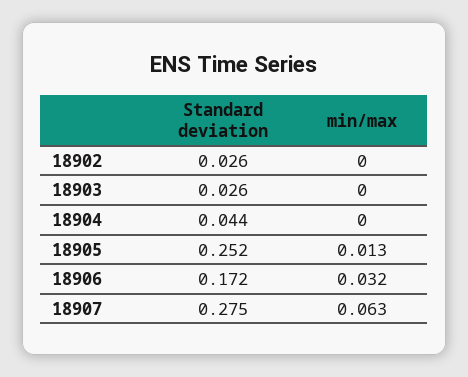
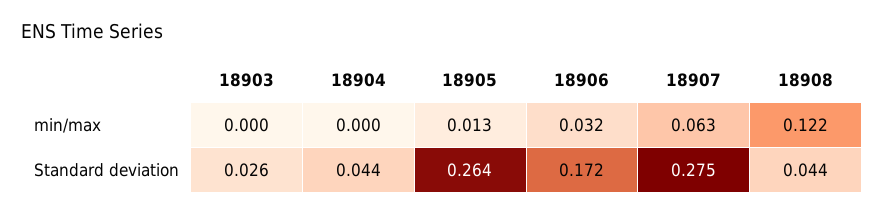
Standard deviation, 18902: 0.026 -> none
min/max, 18902: 0 -> none
Standard deviation, 18905: 0.252 -> 0.264
min/max, 18908: none -> 0.122
Standard deviation, 18908: none -> 0.044

